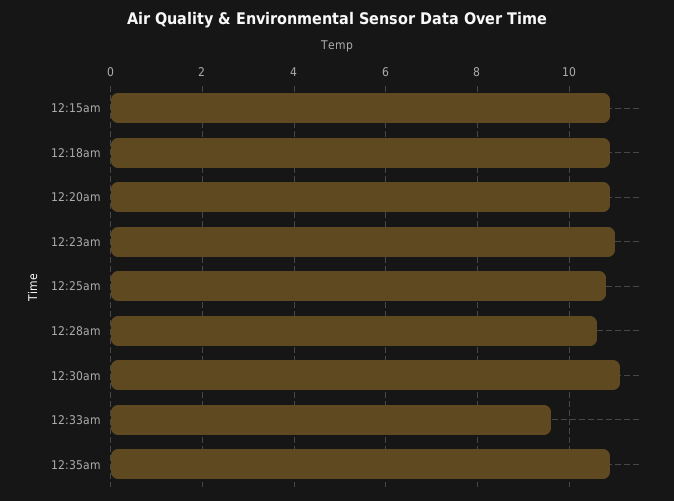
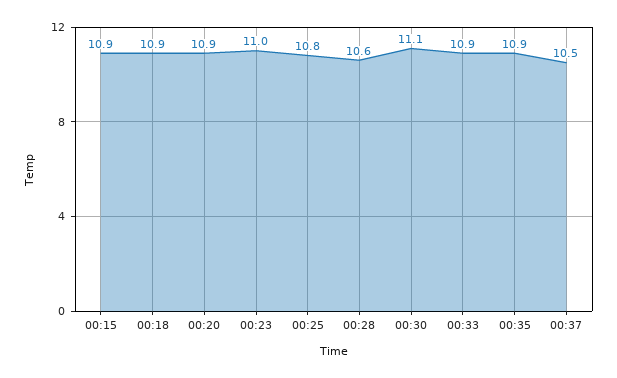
12:33am: 9.5 -> 10.9
00:37: none -> 10.5

